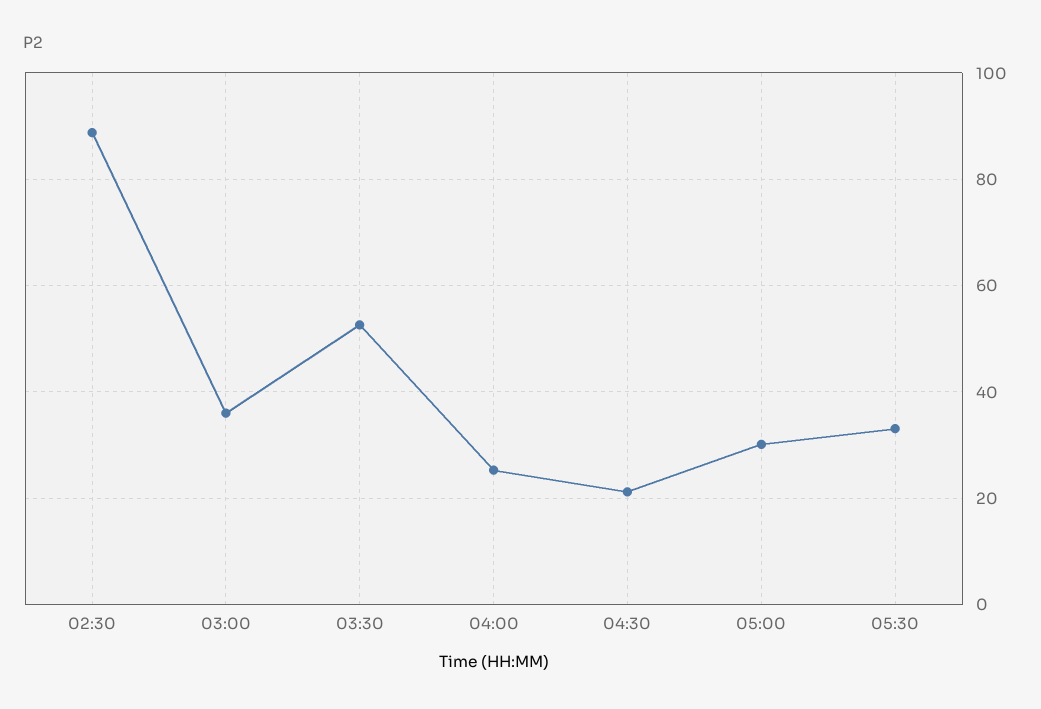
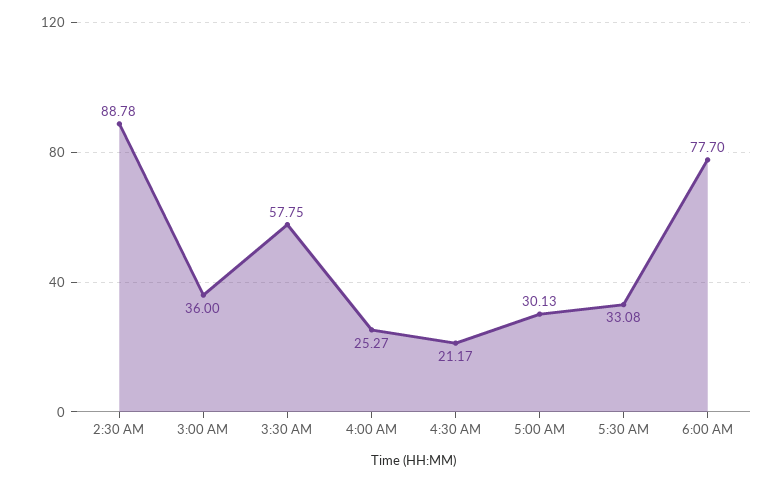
03:30: 52 -> 57.75
6:00 AM: none -> 77.7

